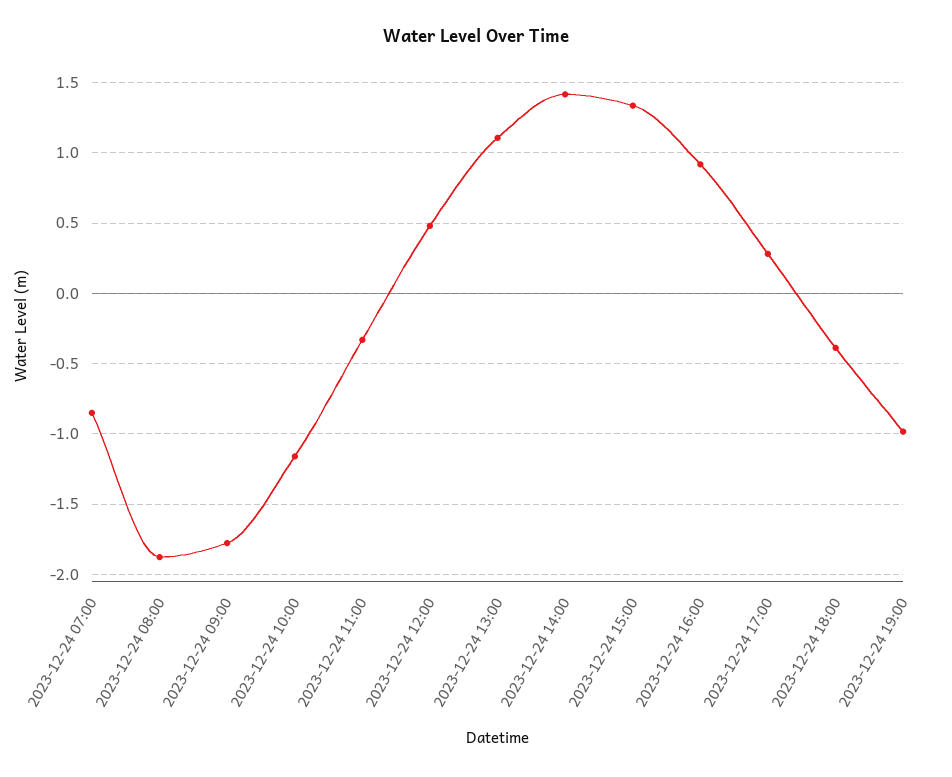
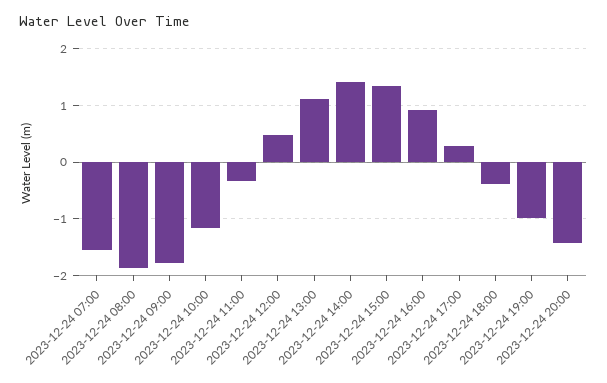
2023-12-24 07:00: -0.85 -> -1.6
2023-12-24 20:00: none -> -1.4

